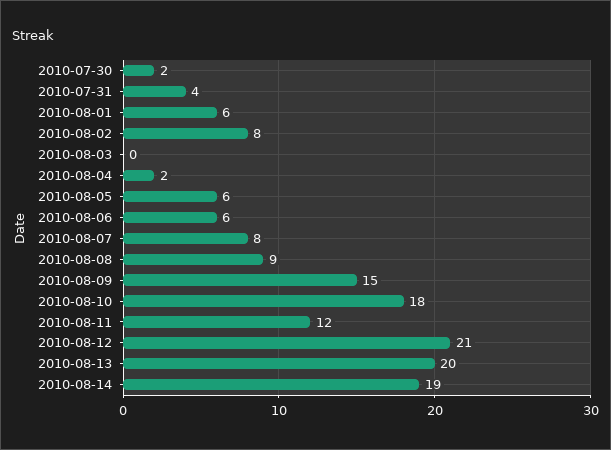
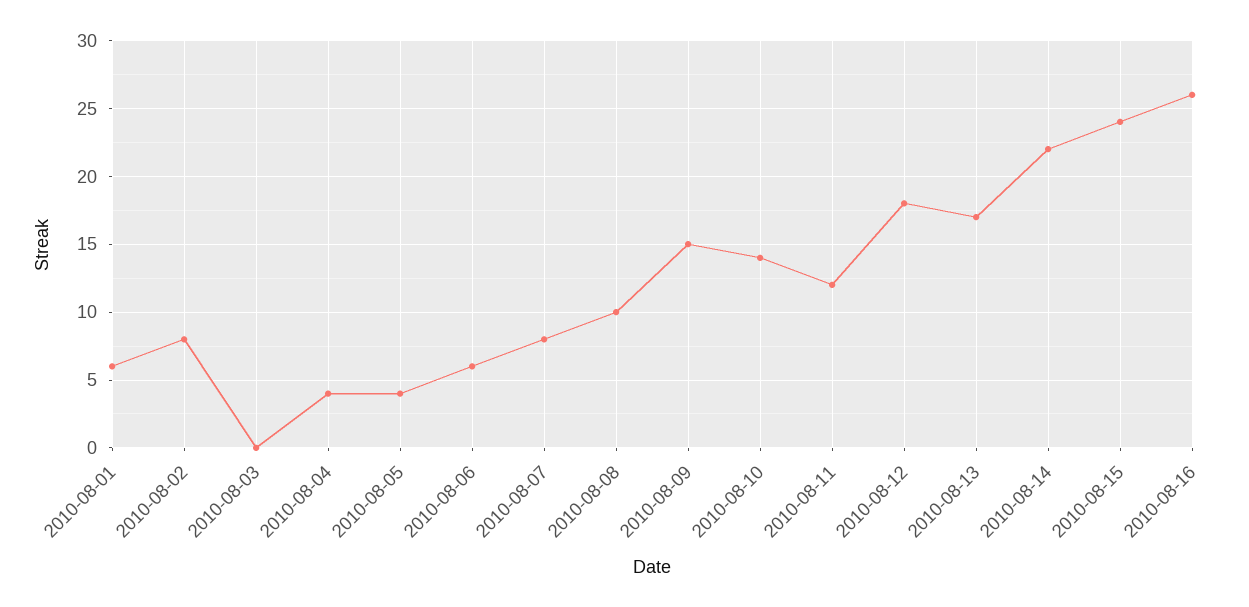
2010-07-30: 2 -> none
2010-07-31: 4 -> none
2010-08-04: 2 -> 4
2010-08-05: 6 -> 4
2010-08-08: 9 -> 10
2010-08-10: 18 -> 14
2010-08-12: 21 -> 18
2010-08-13: 20 -> 17
2010-08-14: 19 -> 22
2010-08-15: none -> 24
2010-08-16: none -> 26

